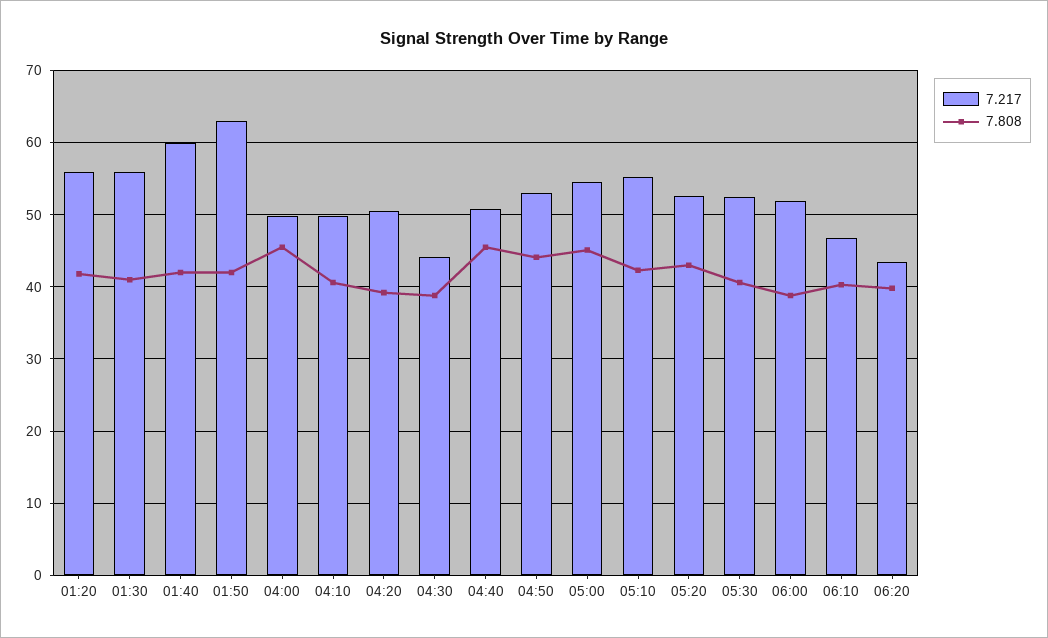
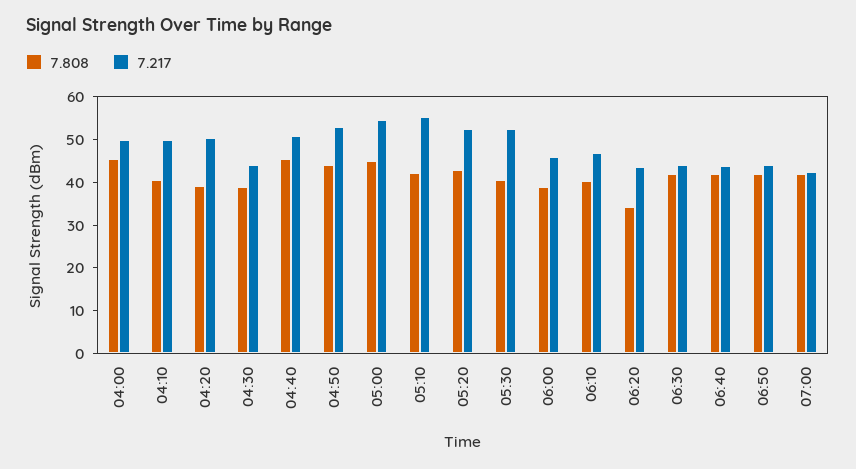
7.217, 01:20: 56 -> none
7.808, 01:20: 42 -> none
7.217, 01:30: 56 -> none
7.808, 01:30: 41 -> none
7.217, 01:40: 60 -> none
7.808, 01:40: 42 -> none
7.217, 01:50: 63 -> none
7.808, 01:50: 42 -> none
7.217, 06:00: 52 -> 46
7.808, 06:20: 40 -> 34
7.808, 06:30: none -> 42
7.217, 06:30: none -> 44
7.808, 06:40: none -> 42
7.217, 06:40: none -> 44
7.808, 06:50: none -> 42
7.217, 06:50: none -> 44
7.808, 07:00: none -> 42
7.217, 07:00: none -> 42

